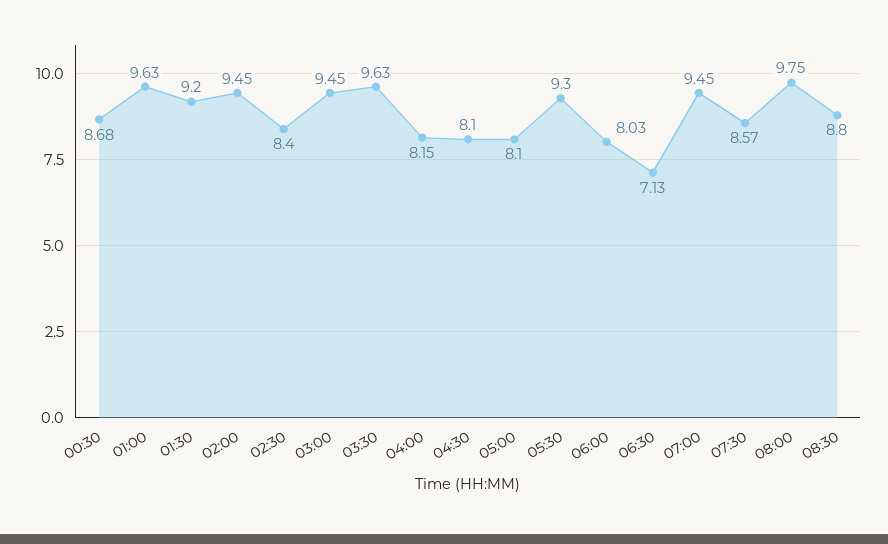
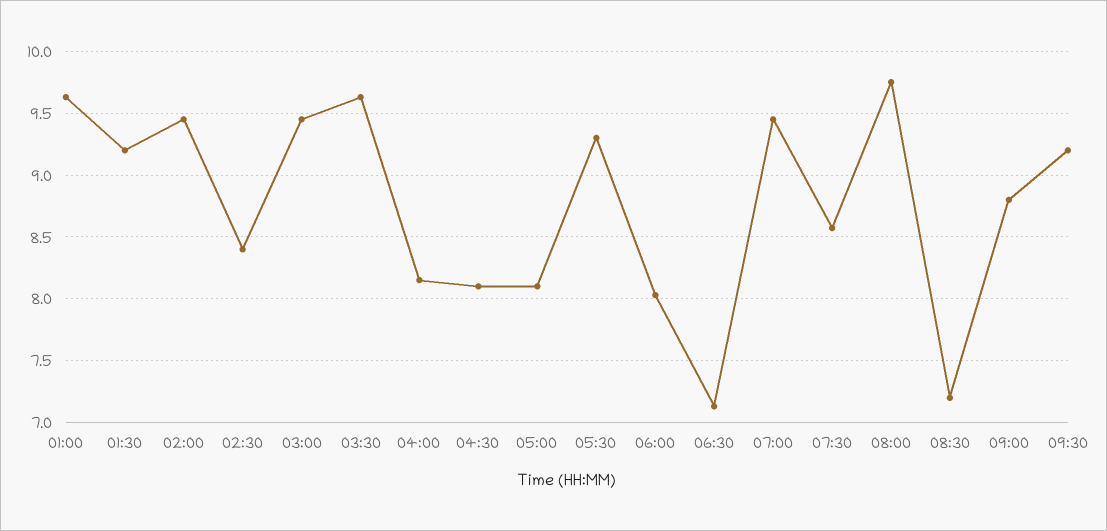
00:30: 8.68 -> none
08:30: 8.8 -> 7.2
09:00: none -> 8.8
09:30: none -> 9.2

